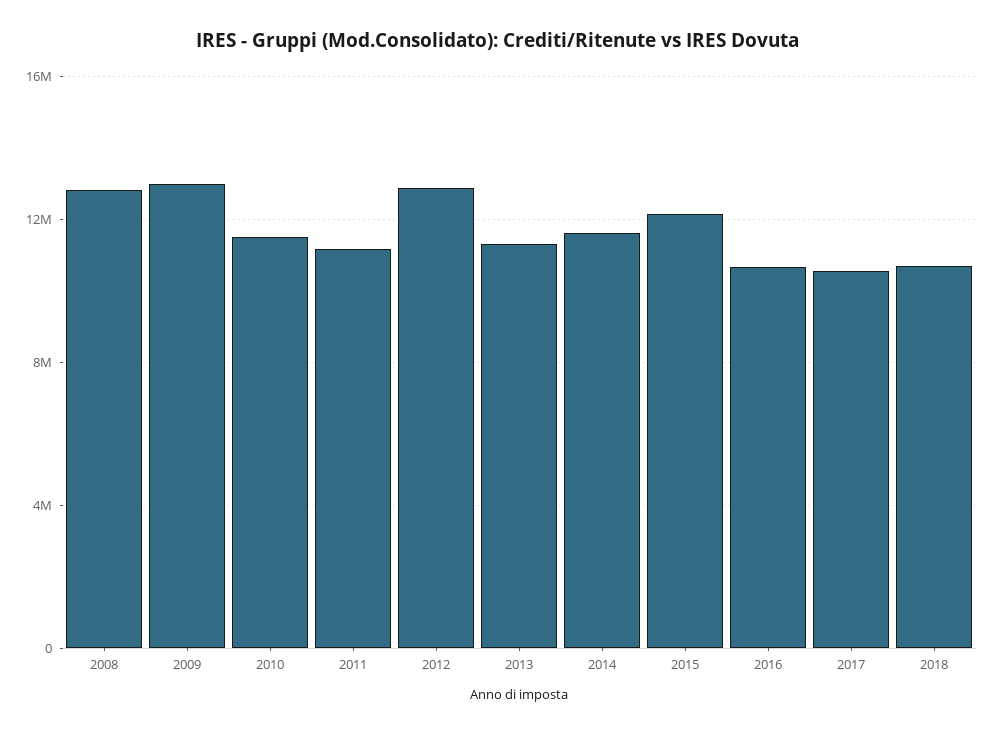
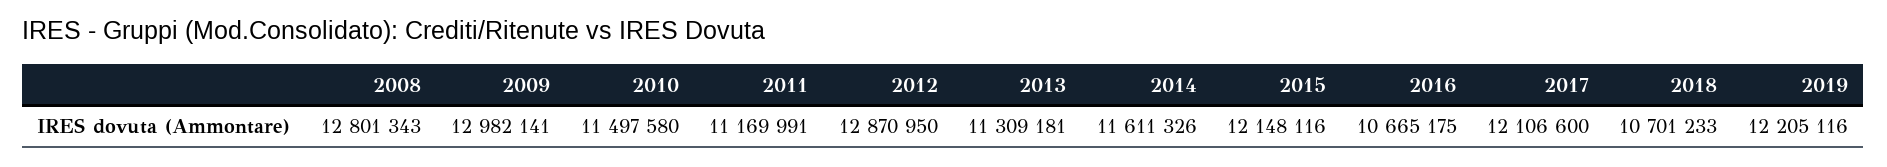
2017: 10500000 -> 12106600
2019: none -> 12205116

